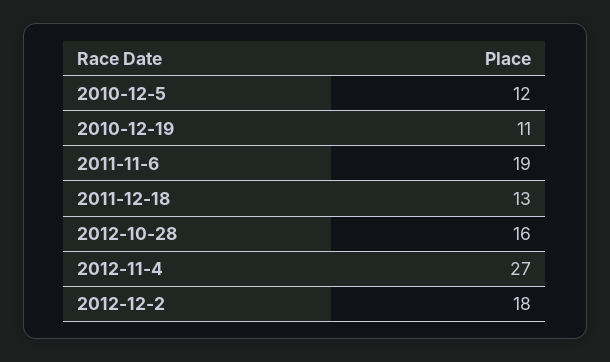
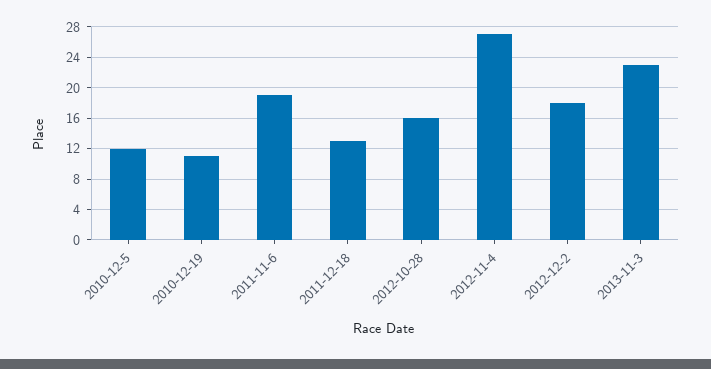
2013-11-3: none -> 23

